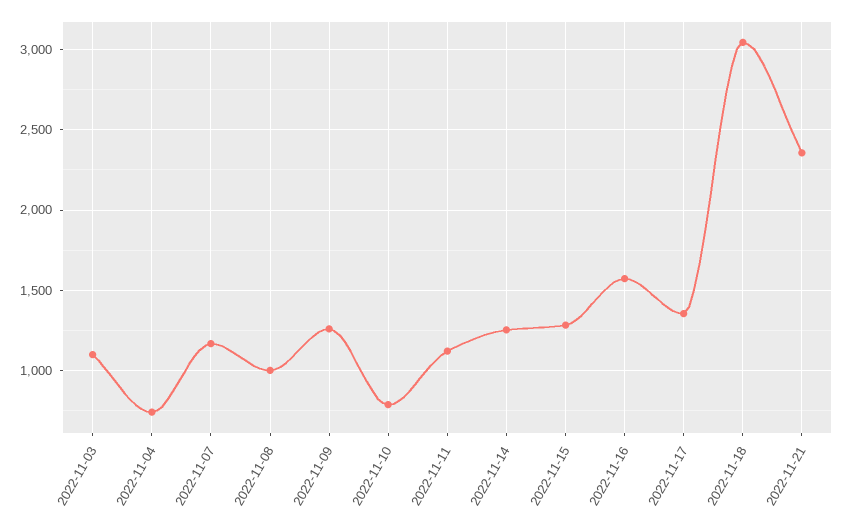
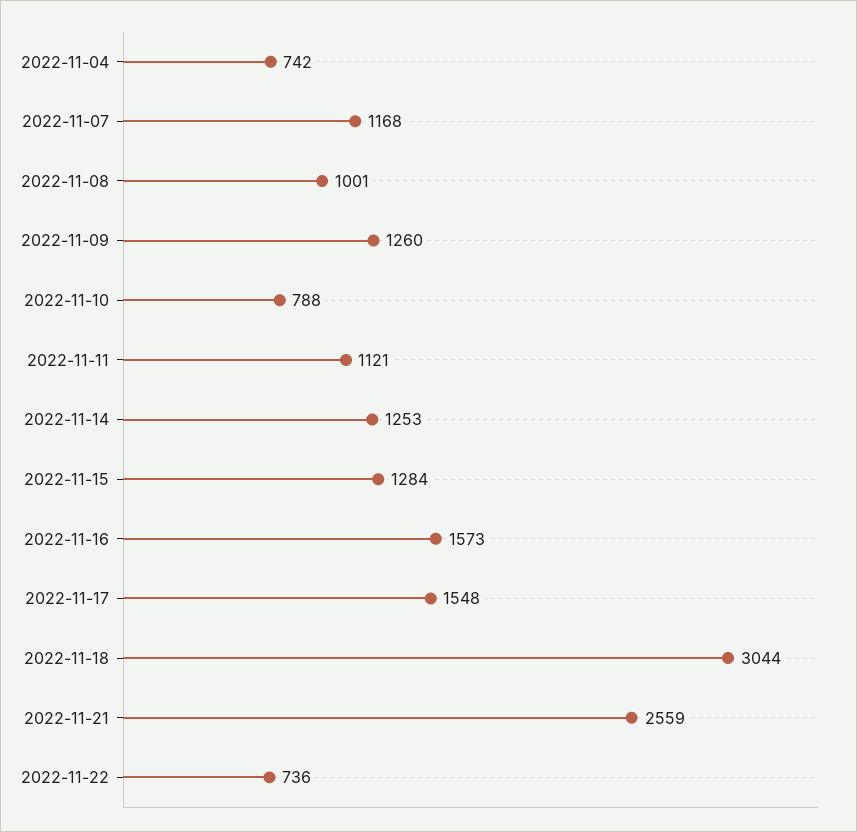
2022-11-03: 1100 -> none
2022-11-17: 1350 -> 1548
2022-11-21: 2350 -> 2559
2022-11-22: none -> 736

